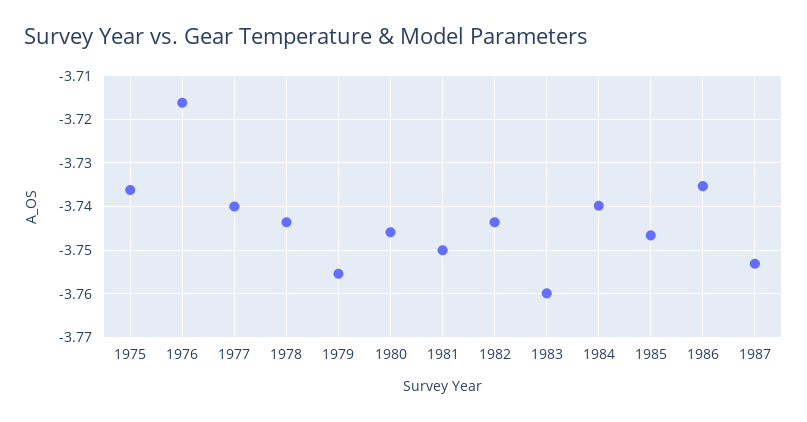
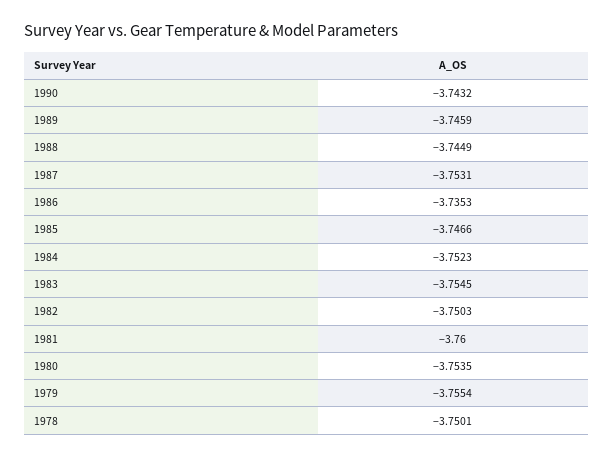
1975: -3.736 -> none
1976: -3.716 -> none
1977: -3.74 -> none
1978: -3.744 -> -3.7501
1980: -3.746 -> -3.7535
1981: -3.75 -> -3.76
1982: -3.744 -> -3.7503
1983: -3.76 -> -3.7545
1984: -3.74 -> -3.7523
1990: none -> -3.7432
1989: none -> -3.7459
1988: none -> -3.7449

